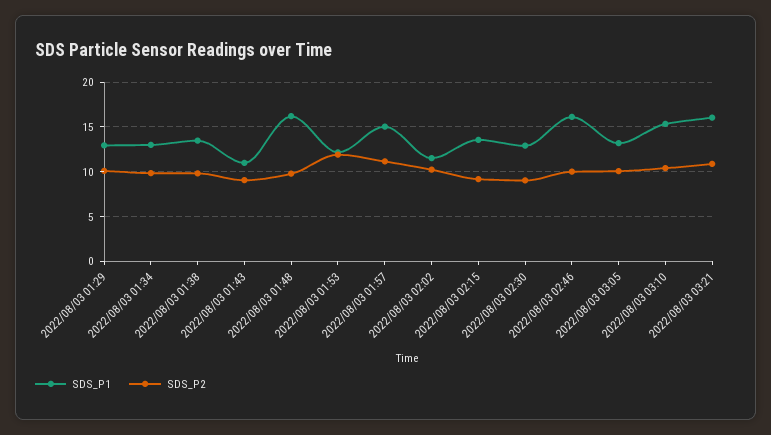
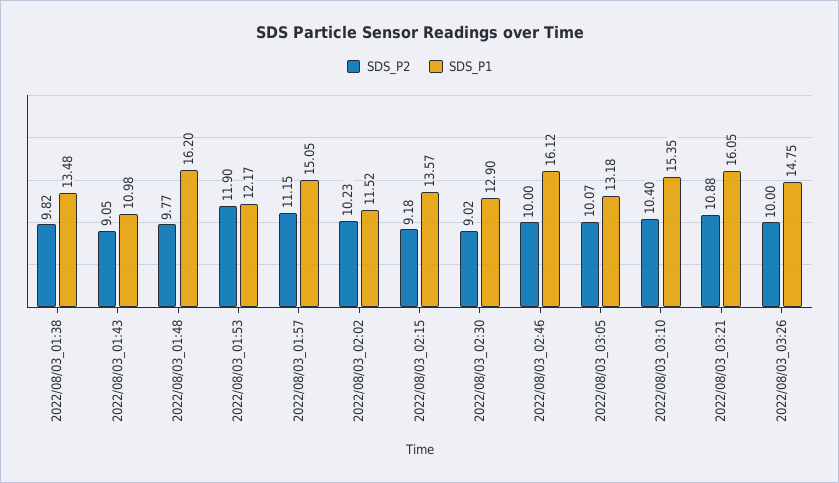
SDS_P1, 2022/08/03 01:29: 13 -> none
SDS_P2, 2022/08/03 01:29: 10 -> none
SDS_P1, 2022/08/03 01:34: 13 -> none
SDS_P2, 2022/08/03 01:34: 10 -> none
SDS_P2, 2022/08/03_03:26: none -> 10
SDS_P1, 2022/08/03_03:26: none -> 14.75

